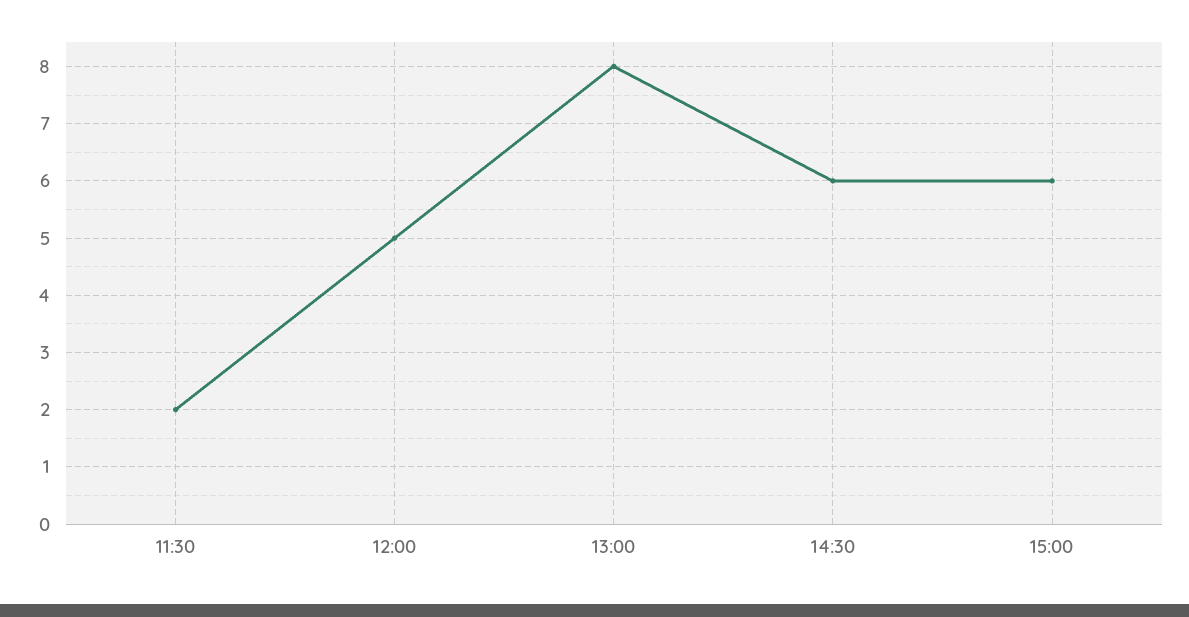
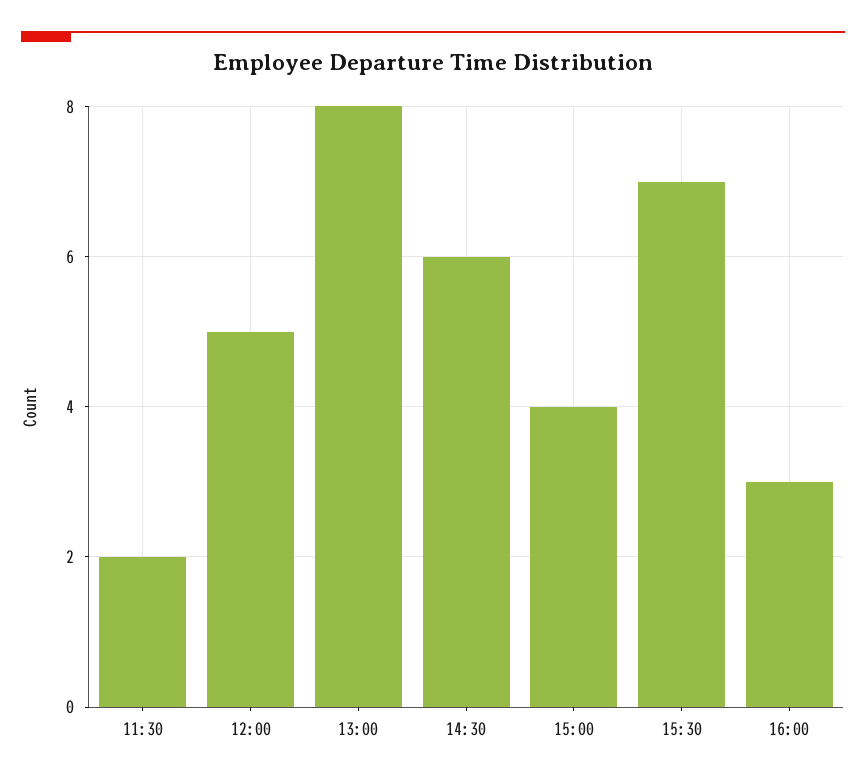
15:00: 6 -> 4
15:30: none -> 7
16:00: none -> 3

